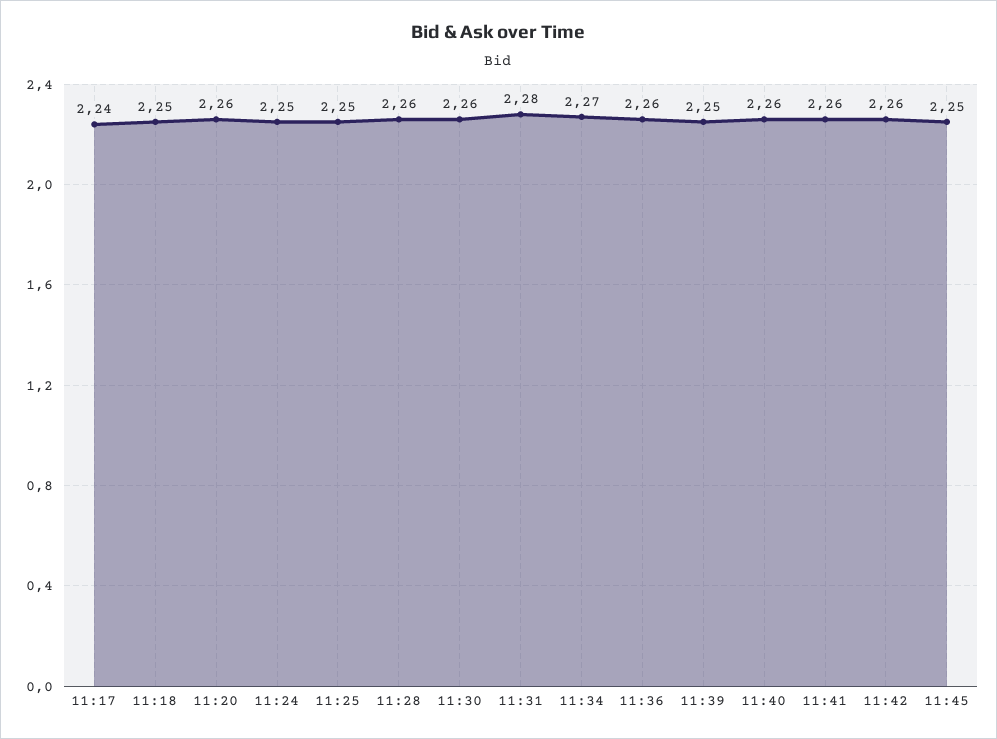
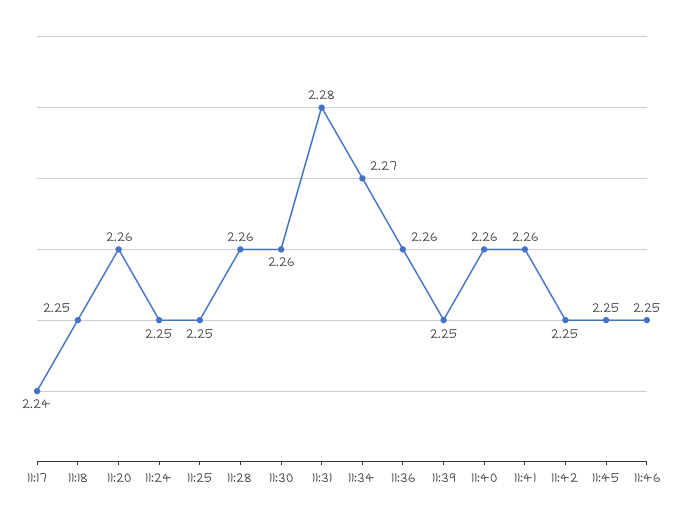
11:42: 2.26 -> 2.25
11:46: none -> 2.25

